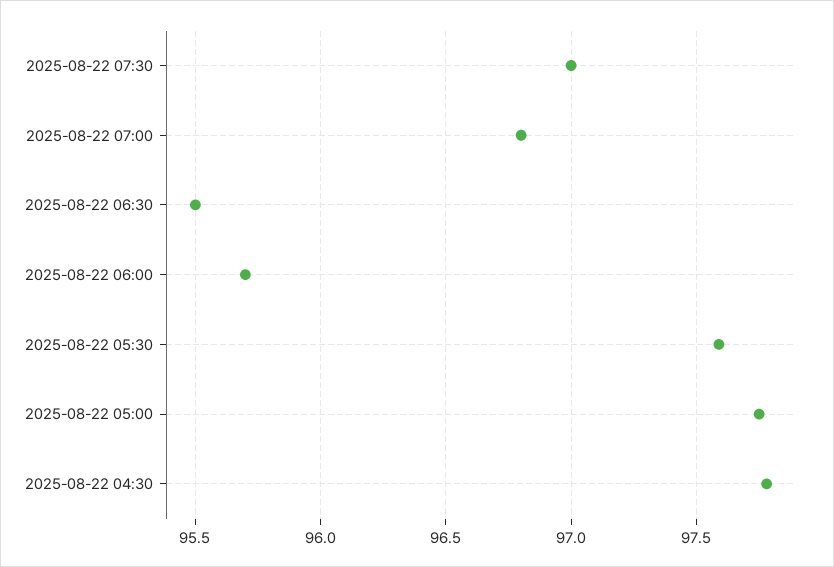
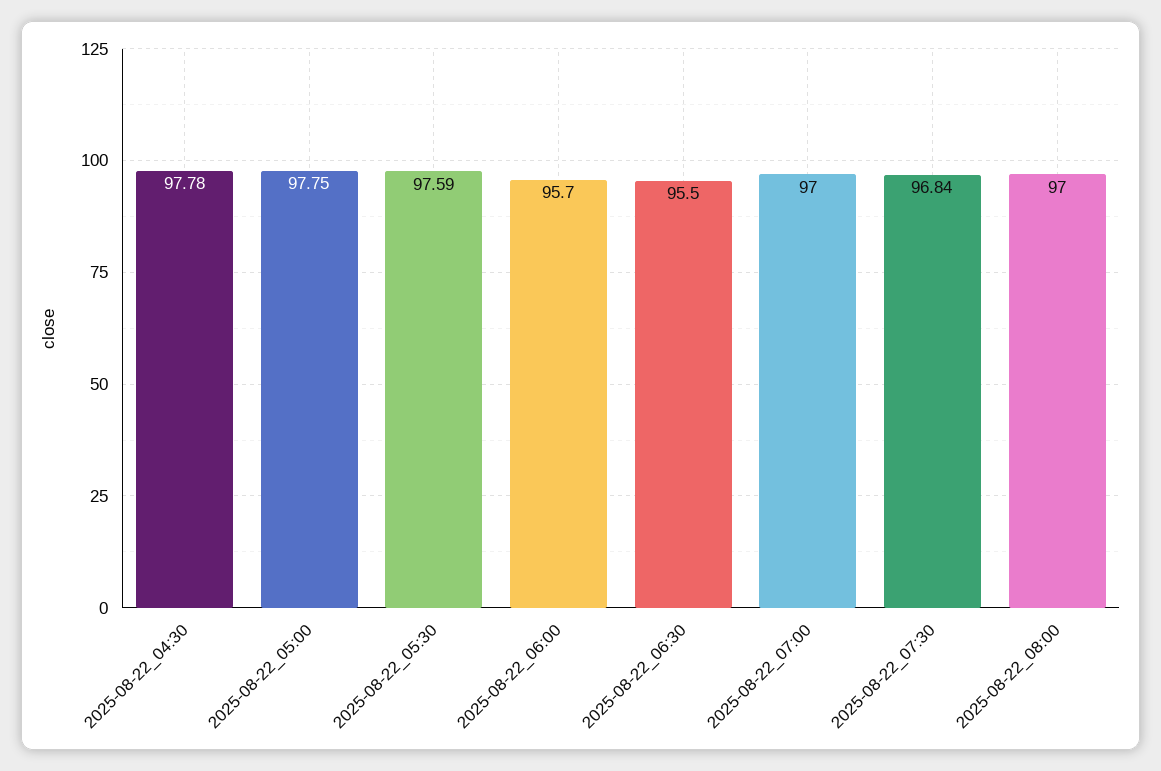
2025-08-22 07:30: 97 -> 96.84
2025-08-22 07:00: 96.8 -> 97
2025-08-22_08:00: none -> 97

